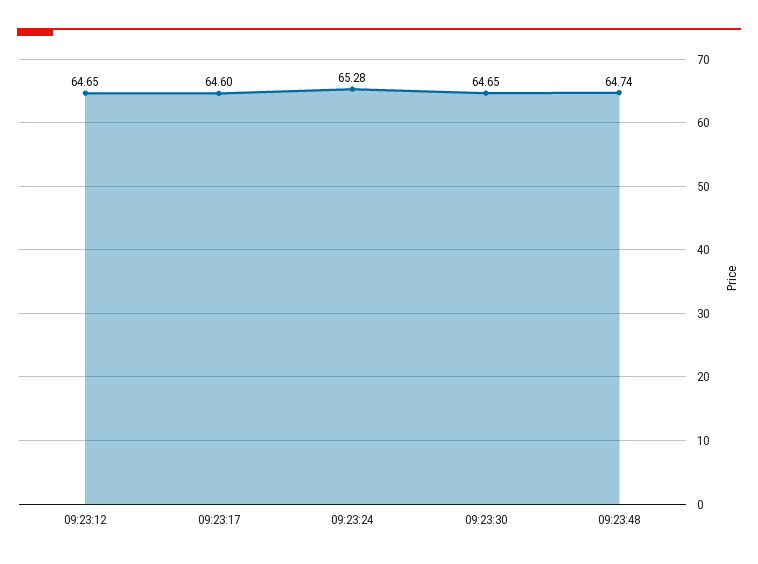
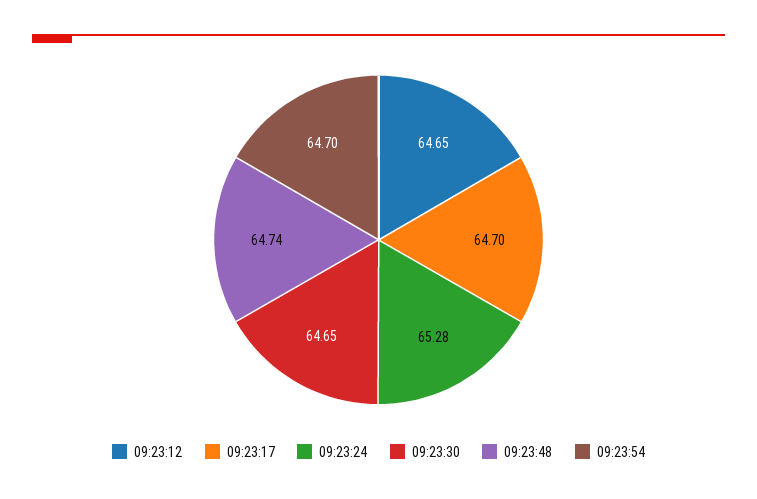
09:23:17: 64.6 -> 64.7
09:23:54: none -> 64.7

